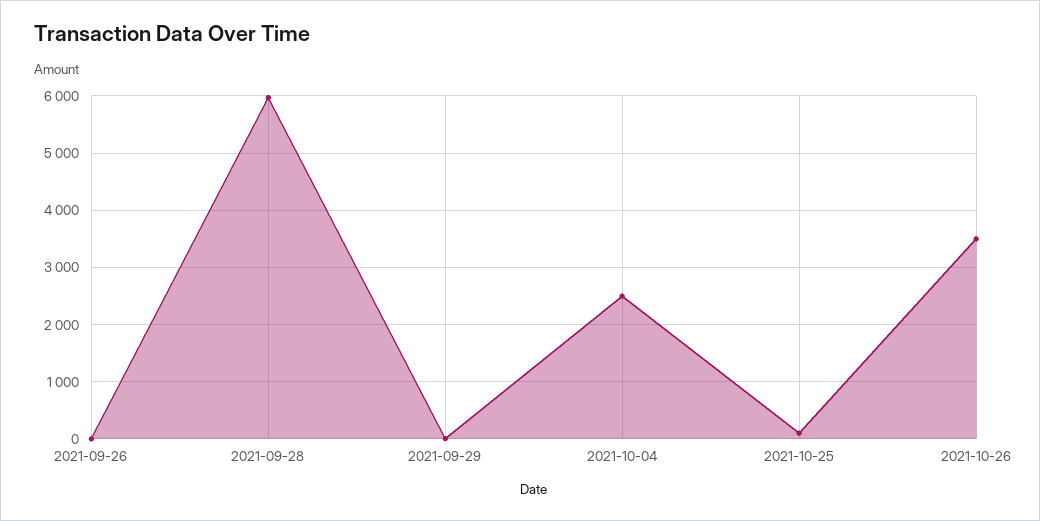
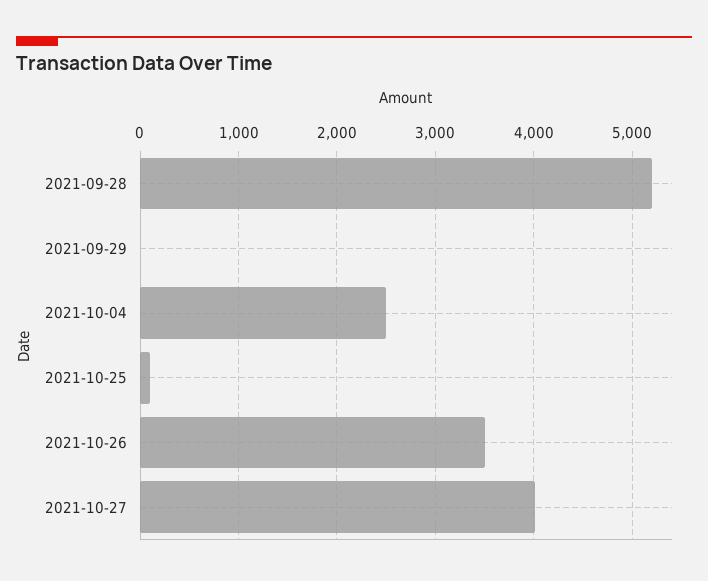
2021-09-26: 0 -> none
2021-09-28: 6000 -> 5200
2021-10-27: none -> 4000

